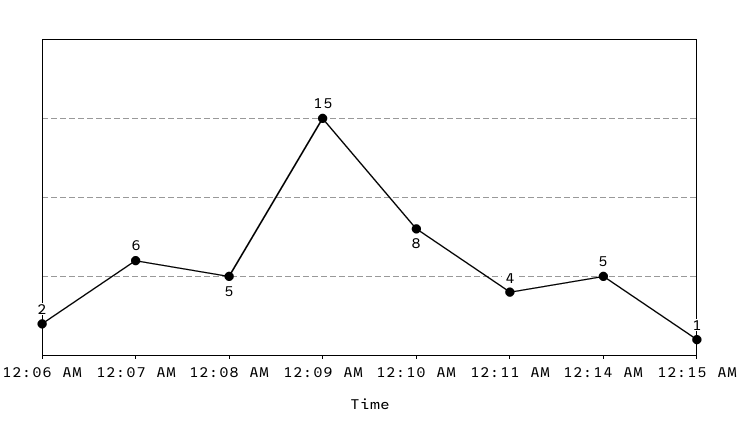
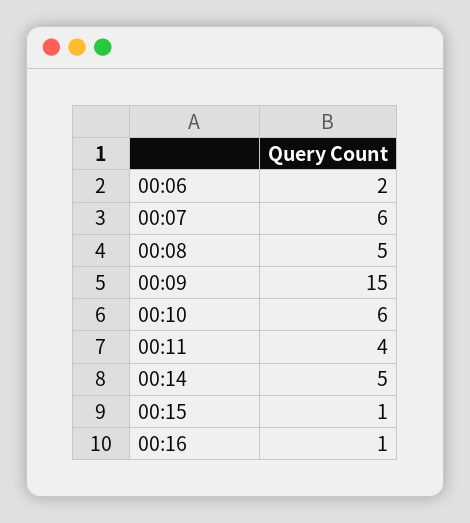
12:10 AM: 8 -> 6
00:16: none -> 1

